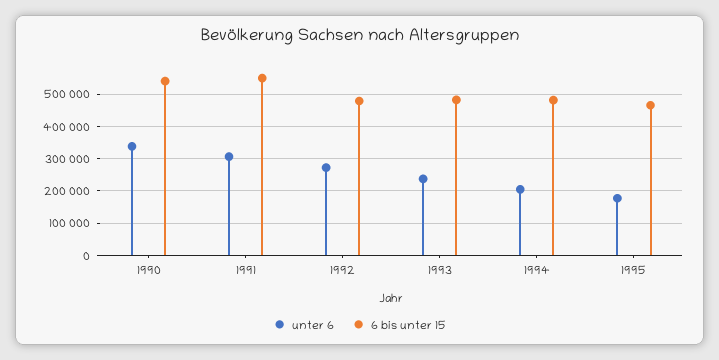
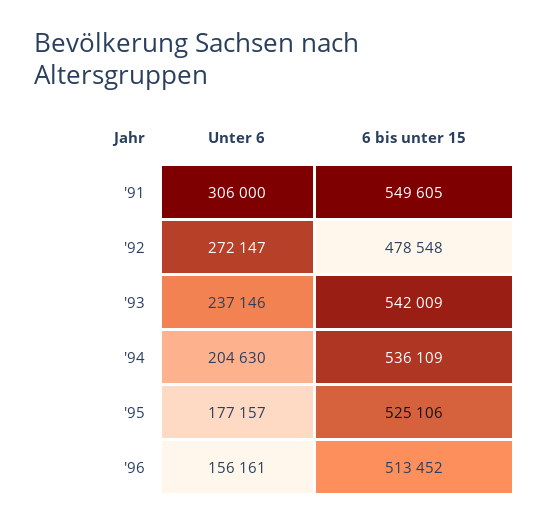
unter 6, 1990: 340000 -> none
6 bis unter 15, 1990: 540000 -> none
6 bis unter 15, 1993: 480000 -> 542009
6 bis unter 15, 1994: 480000 -> 536109
6 bis unter 15, 1995: 460000 -> 525106
unter 6, '96: none -> 156161
6 bis unter 15, '96: none -> 513452

